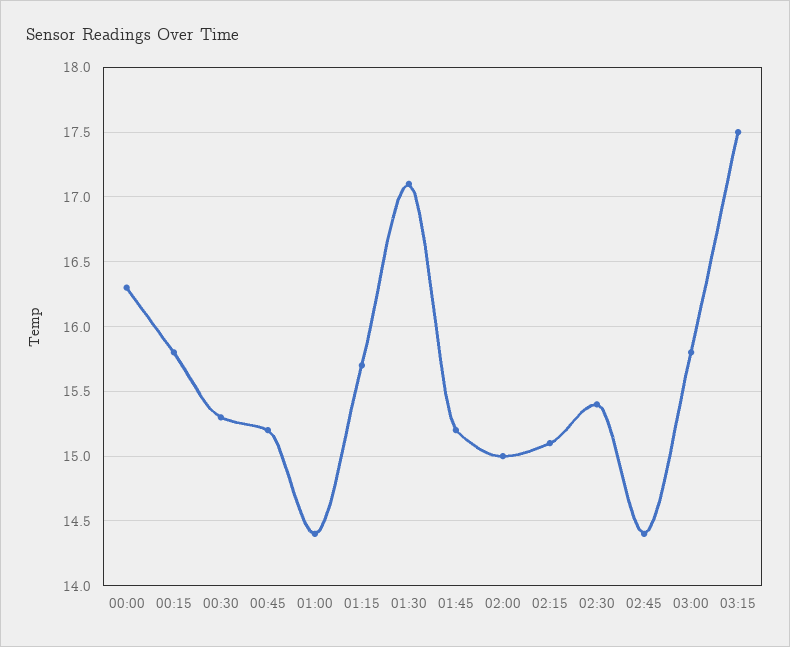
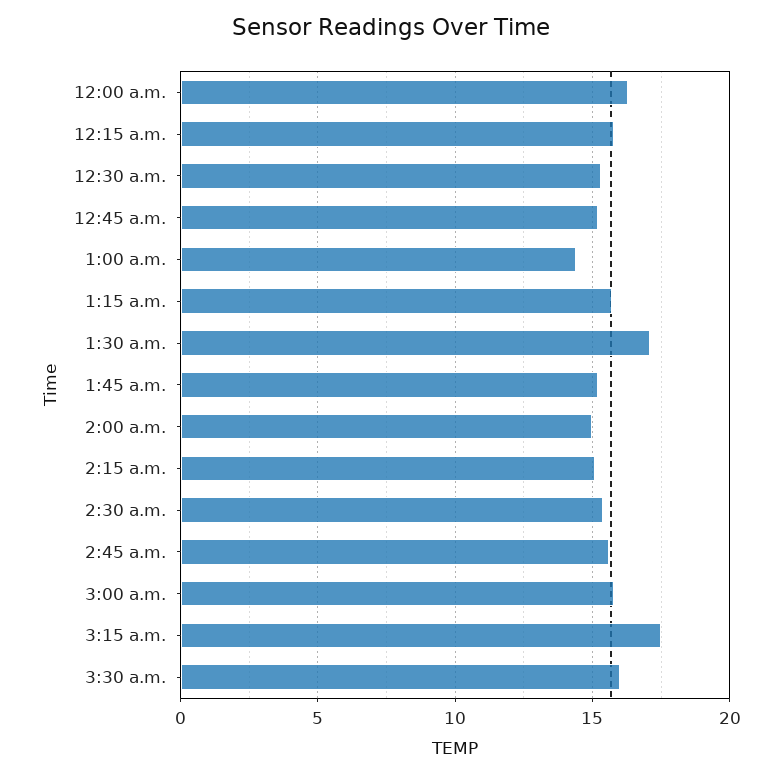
02:45: 14.4 -> 15.5
3:30 a.m.: none -> 16

